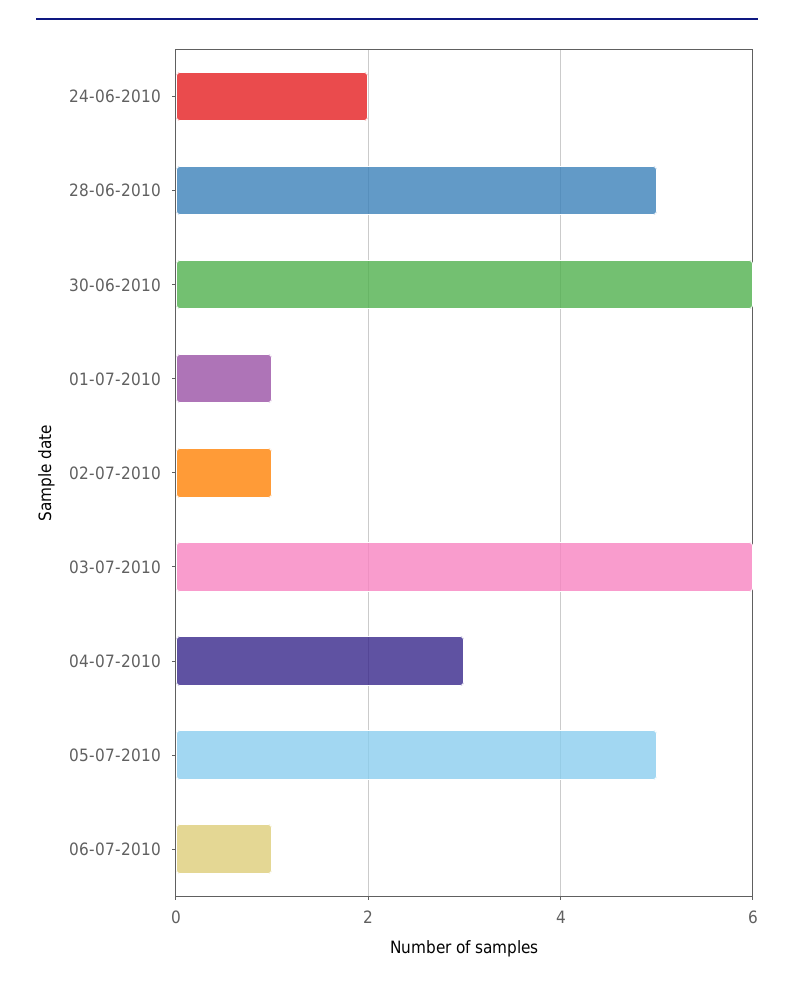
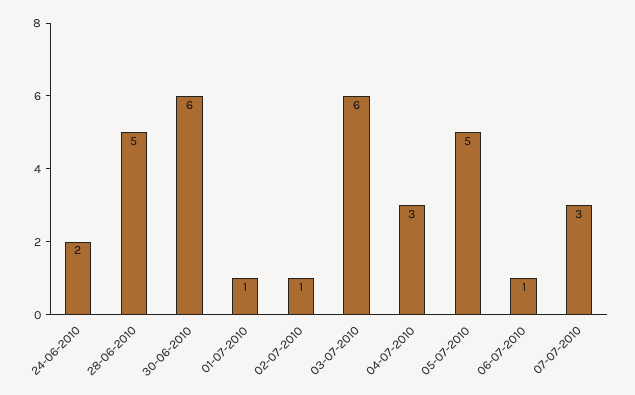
07-07-2010: none -> 3

